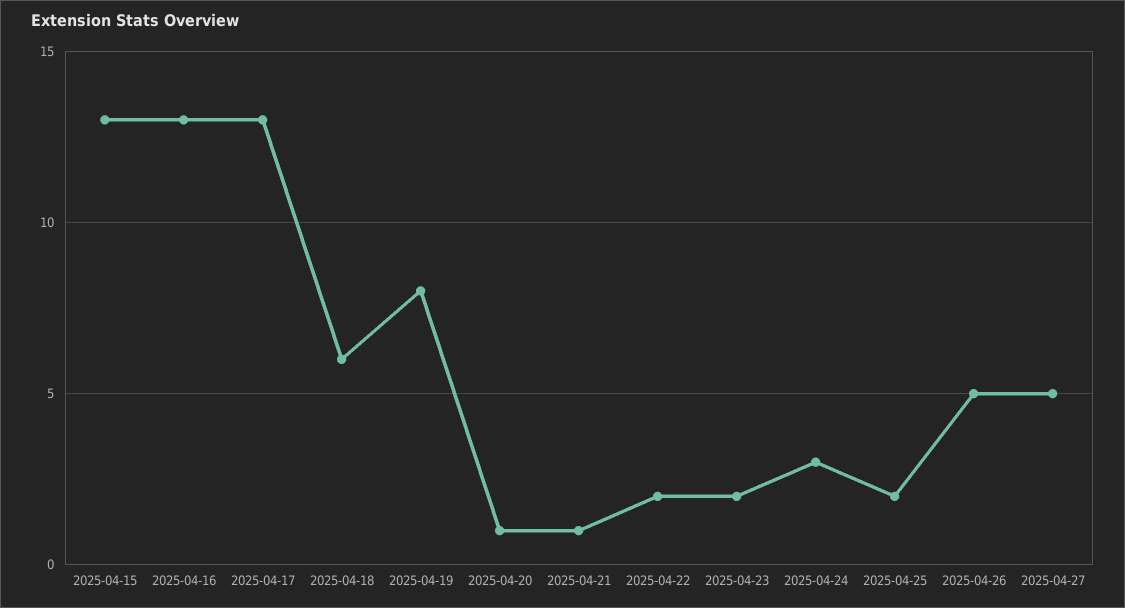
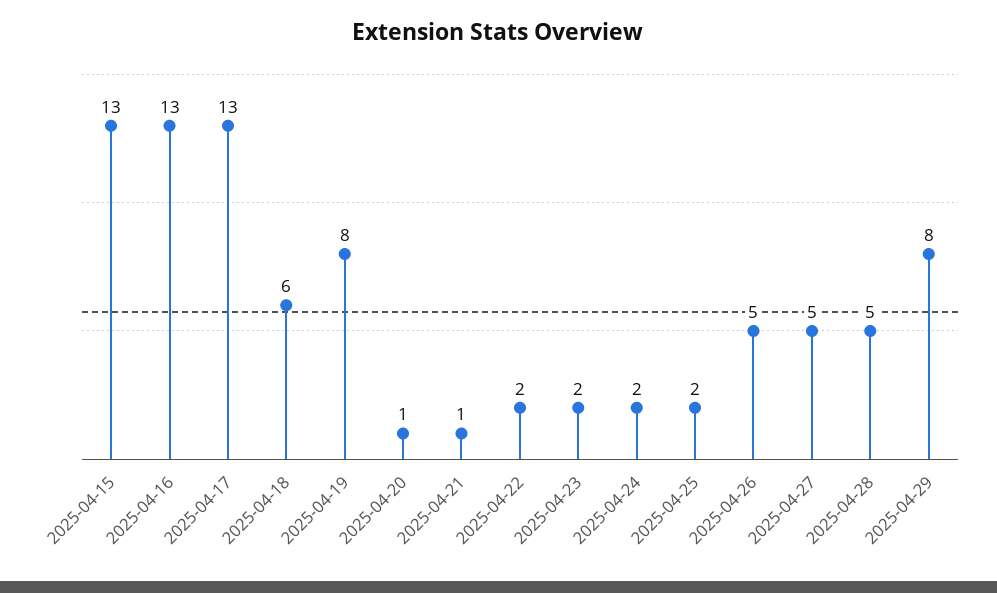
2025-04-24: 3 -> 2
2025-04-28: none -> 5
2025-04-29: none -> 8

